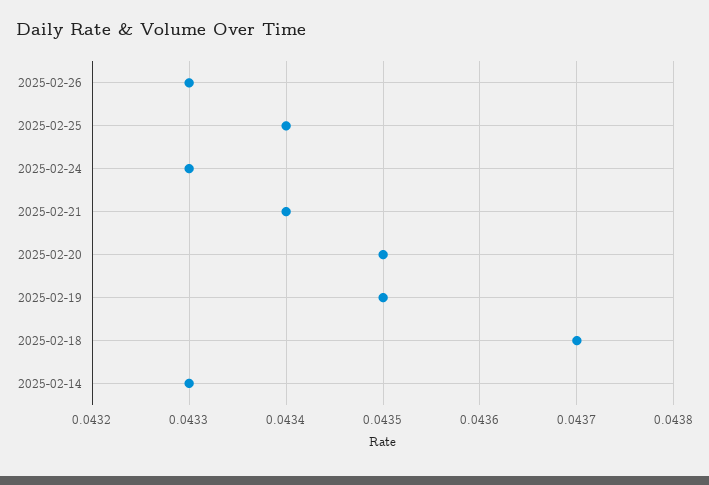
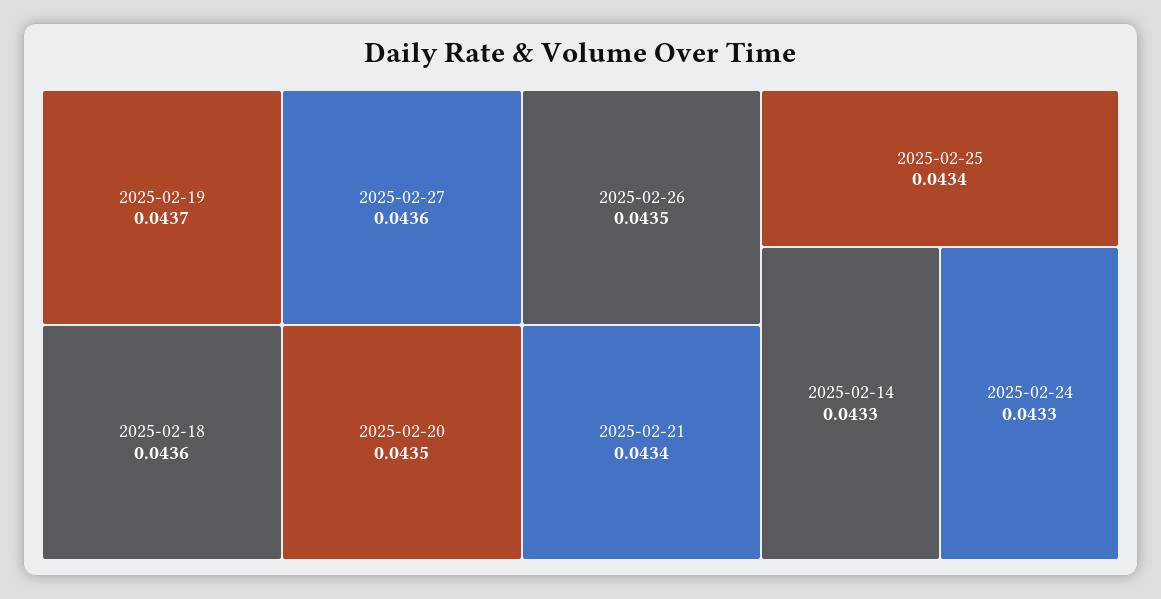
2025-02-26: 0.0433 -> 0.0435
2025-02-19: 0.0435 -> 0.0437
2025-02-18: 0.0437 -> 0.0436
2025-02-27: none -> 0.0436

